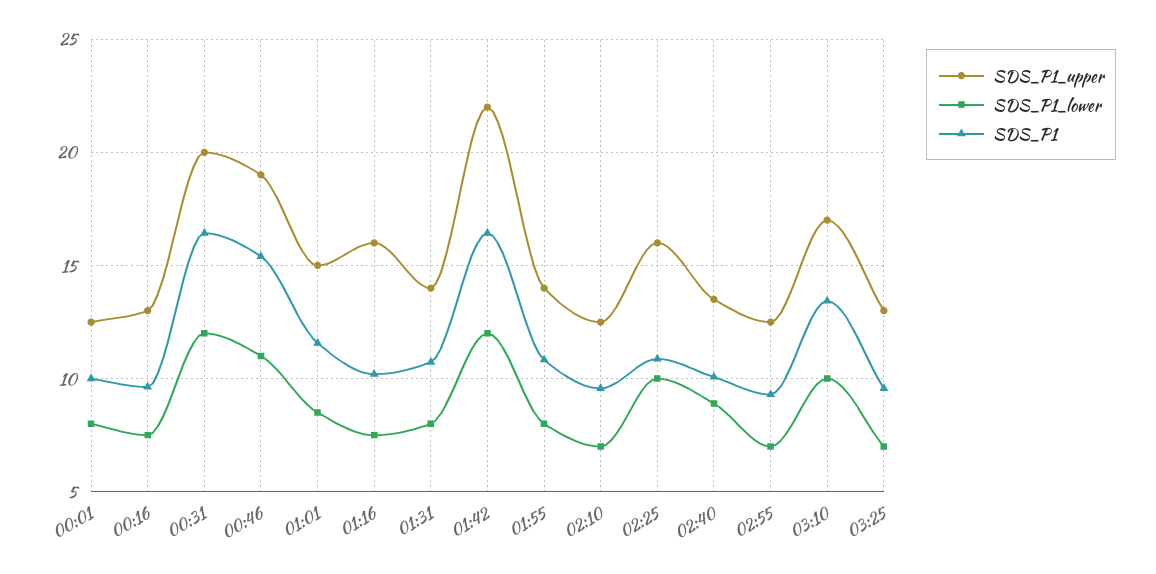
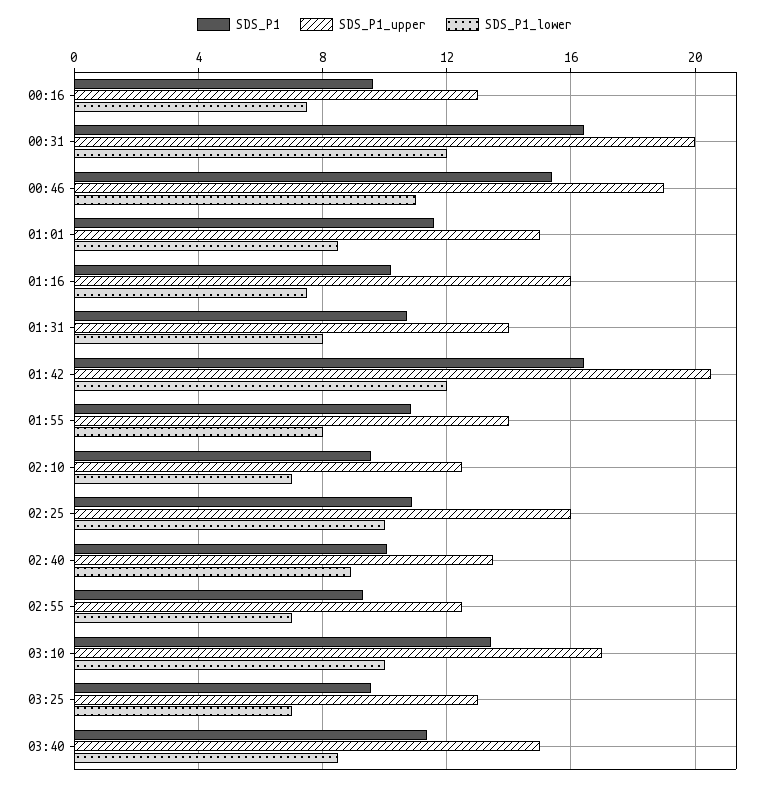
SDS_P1_upper, 00:01: 12.5 -> none
SDS_P1_lower, 00:01: 8 -> none
SDS_P1, 00:01: 10 -> none
SDS_P1_upper, 01:42: 22 -> 20.5
SDS_P1, 03:40: none -> 11.5
SDS_P1_upper, 03:40: none -> 15
SDS_P1_lower, 03:40: none -> 8.5

